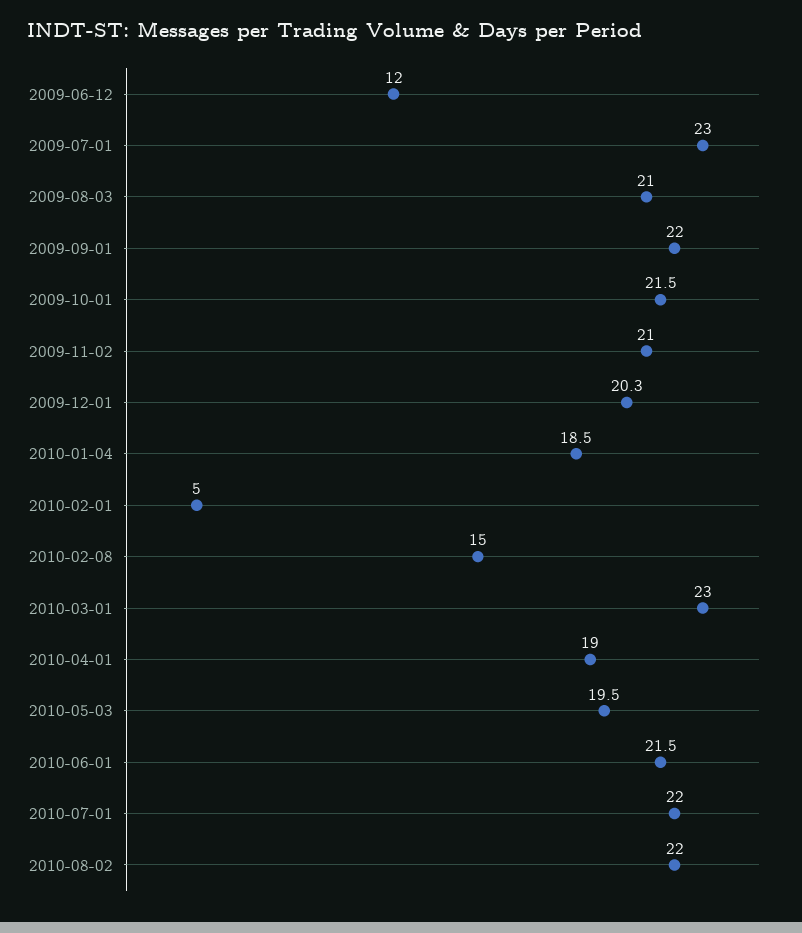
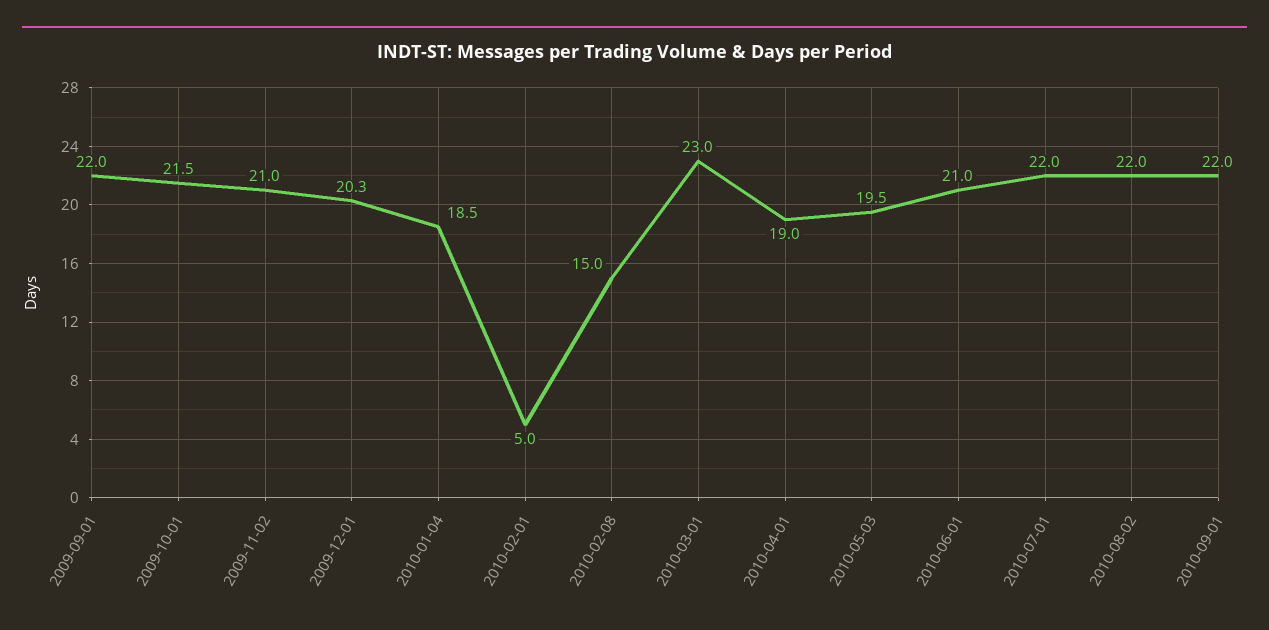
2009-06-12: 12 -> none
2009-07-01: 23 -> none
2009-08-03: 21 -> none
2010-06-01: 21.5 -> 21
2010-09-01: none -> 22

